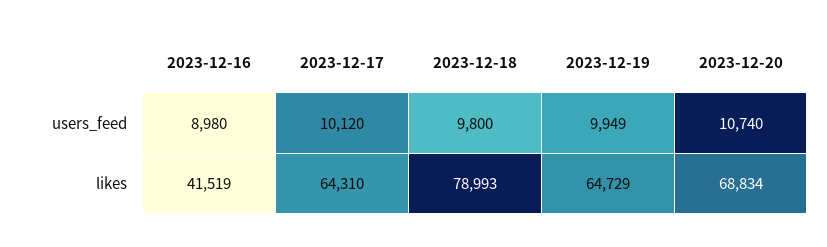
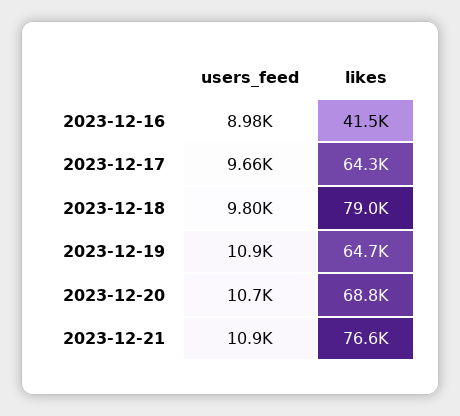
2023-12-17, users_feed: 10120 -> 9660
2023-12-19, users_feed: 9949 -> 10900
2023-12-21, users_feed: none -> 10900
2023-12-21, likes: none -> 76600

